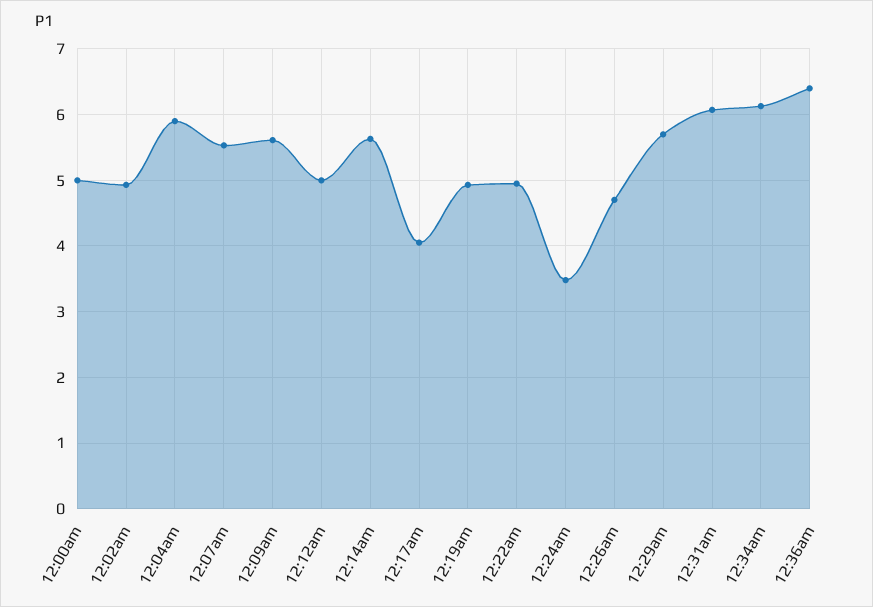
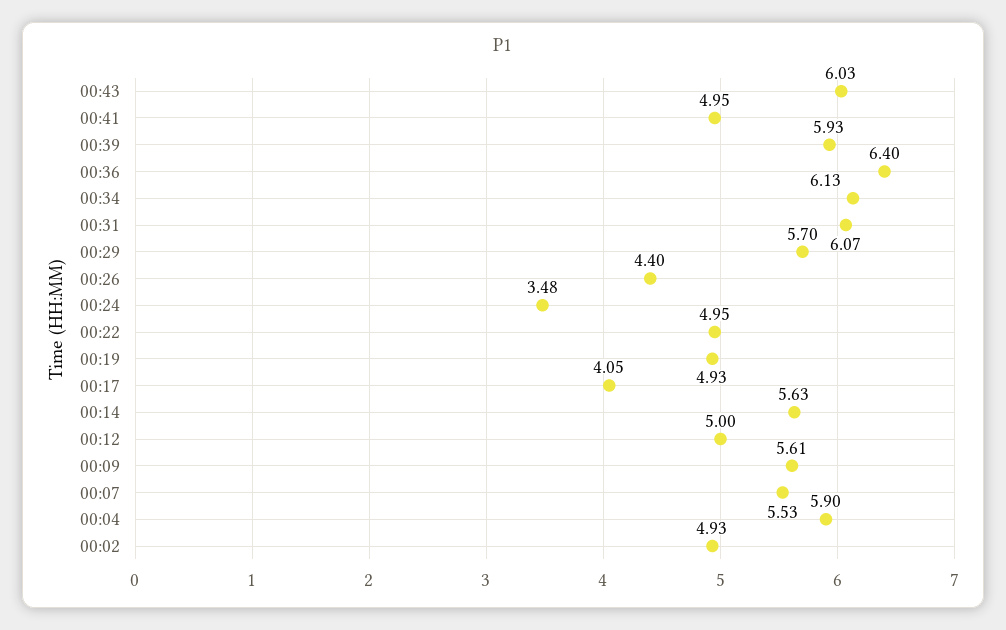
12:00am: 5 -> none
12:26am: 4.7 -> 4.4
00:43: none -> 6.03
00:41: none -> 4.95
00:39: none -> 5.93

